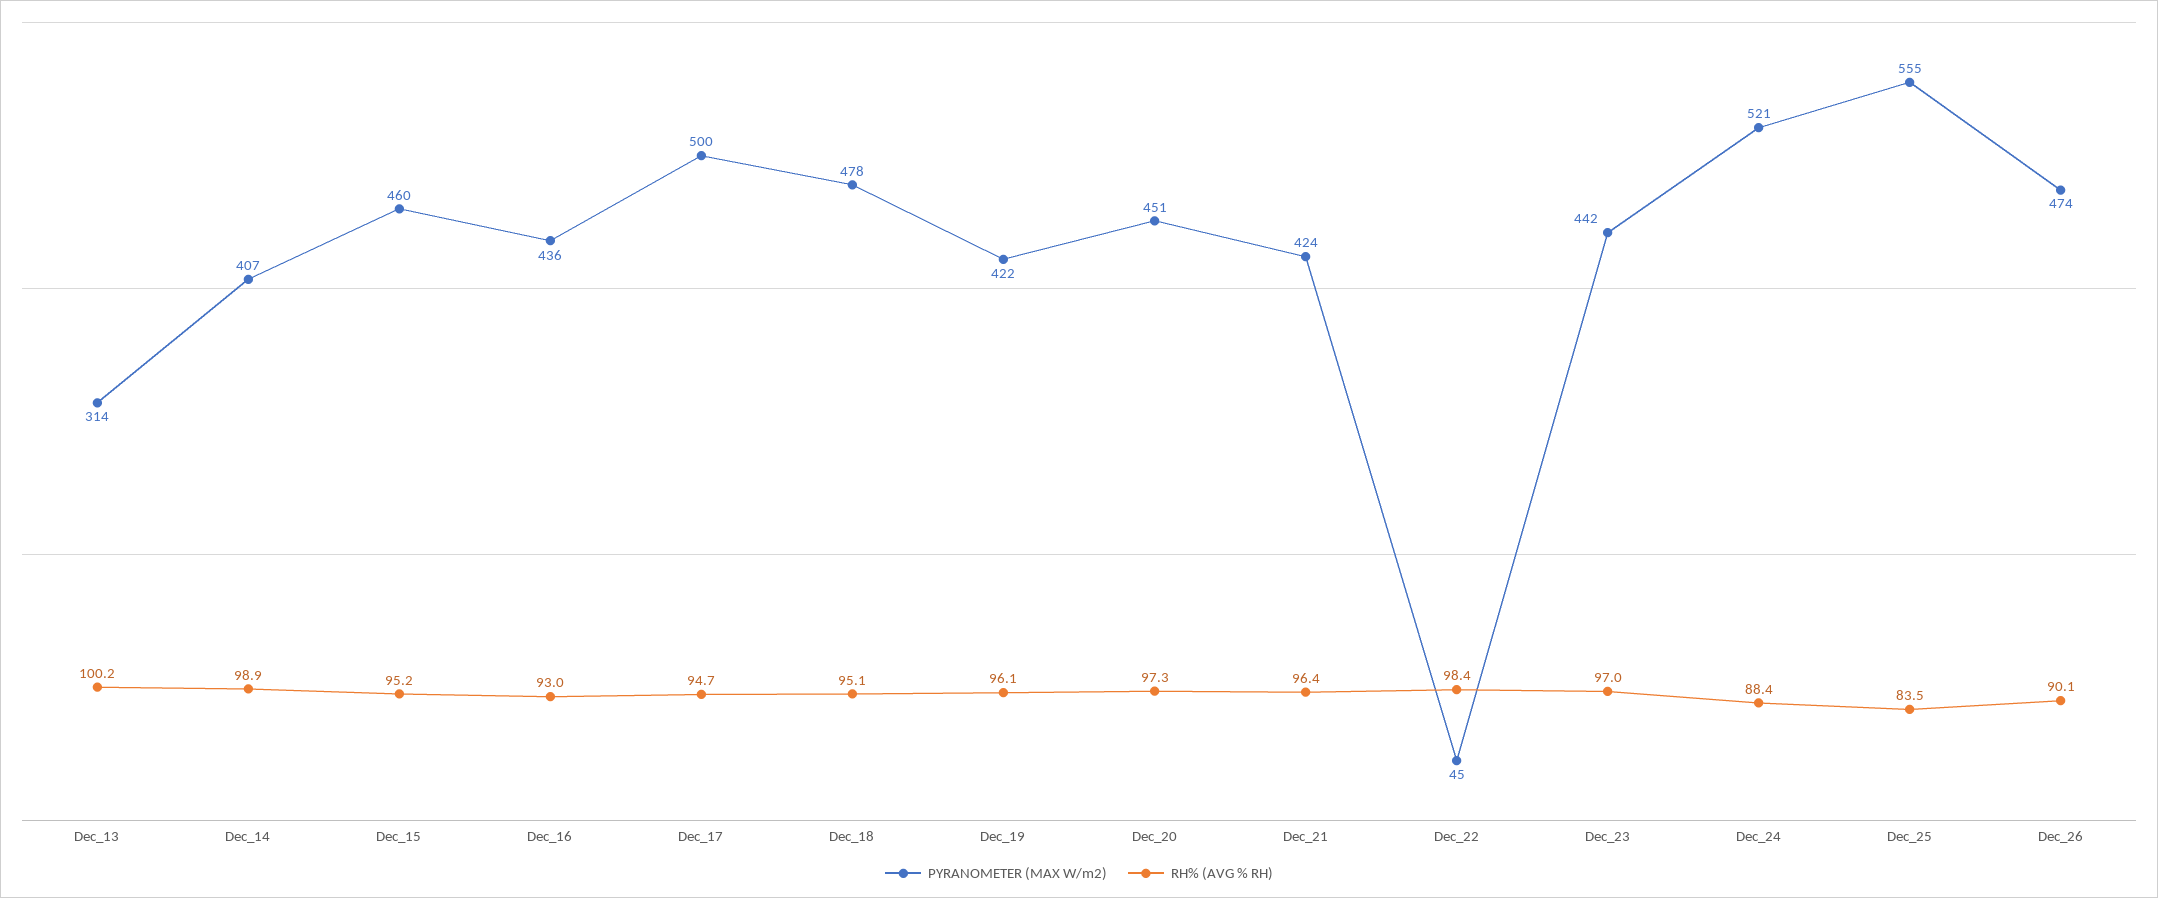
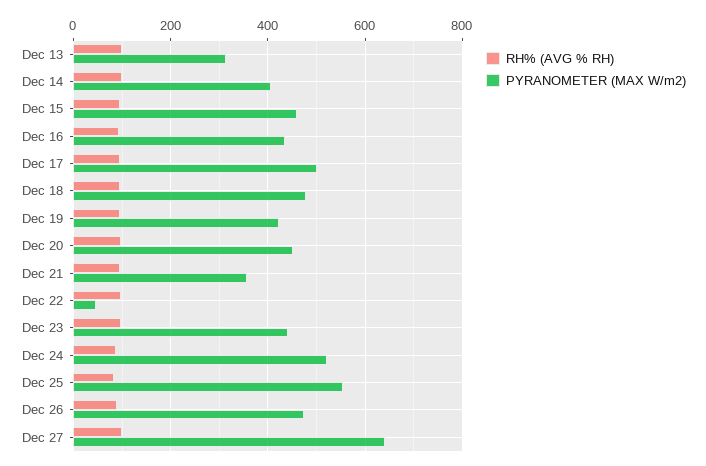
PYRANOMETER (MAX W/m2), Dec_21: 424 -> 360
RH% (AVG % RH), Dec 27: none -> 100
PYRANOMETER (MAX W/m2), Dec 27: none -> 640

